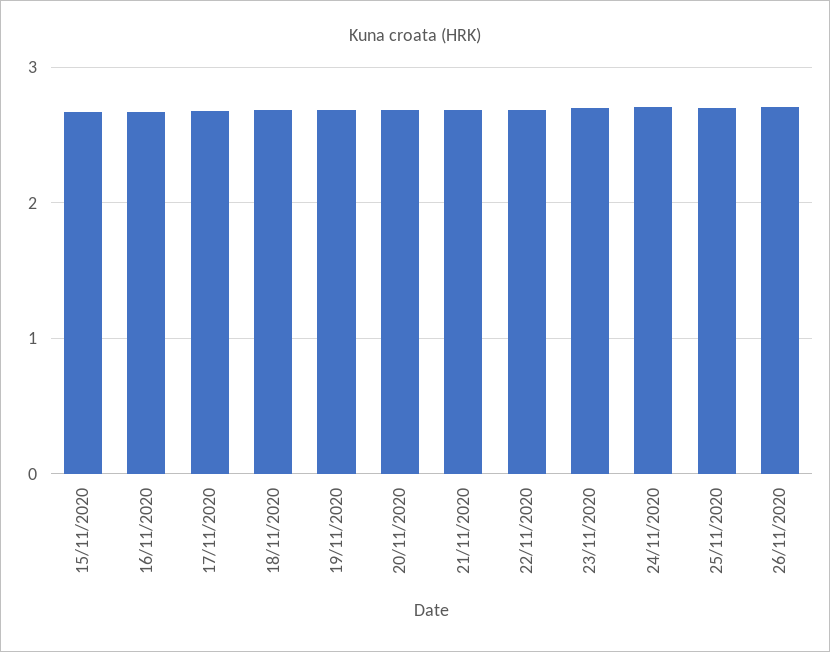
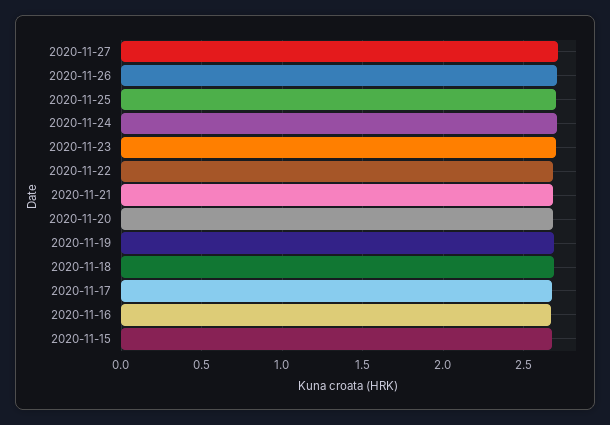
2020-11-27: none -> 2.7

